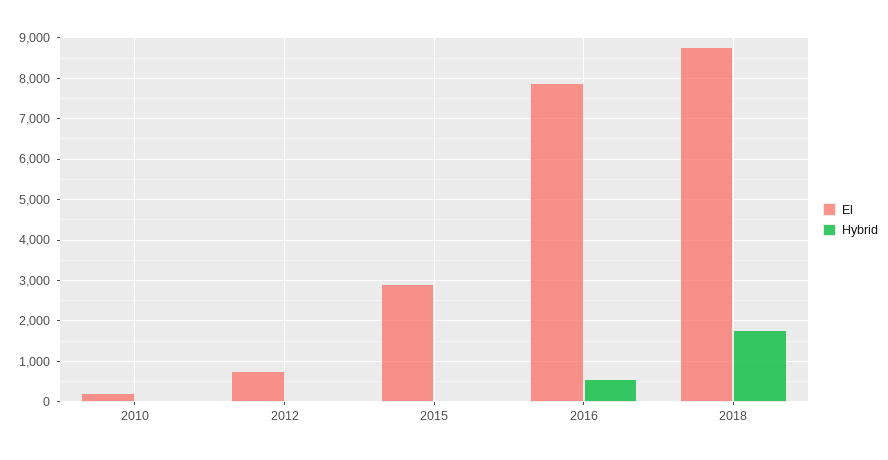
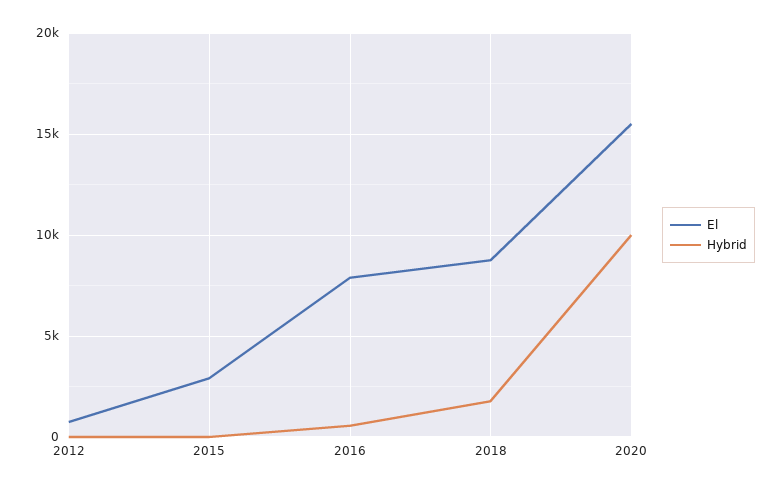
El, 2010: 200 -> none
Hybrid, 2010: 0 -> none
El, 2020: none -> 15500
Hybrid, 2020: none -> 10000

